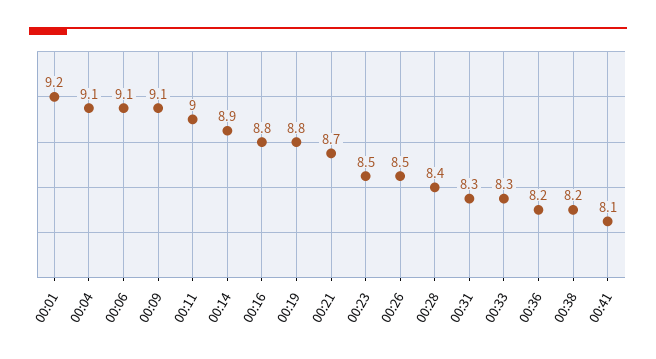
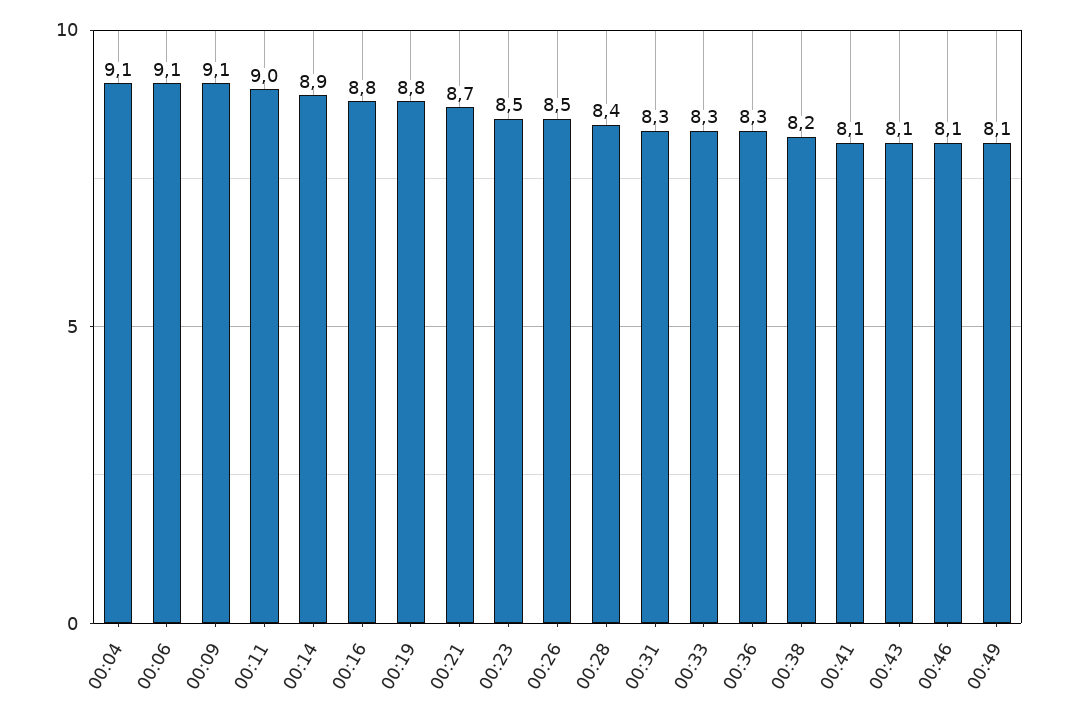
00:01: 9.2 -> none
00:36: 8.2 -> 8.3
00:43: none -> 8.1
00:46: none -> 8.1
00:49: none -> 8.1

